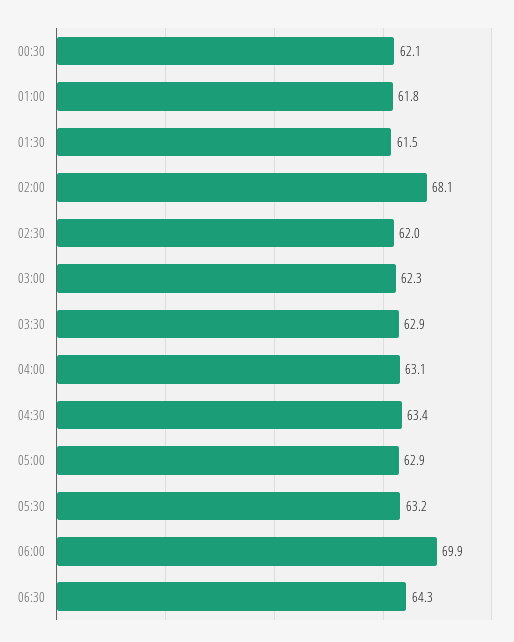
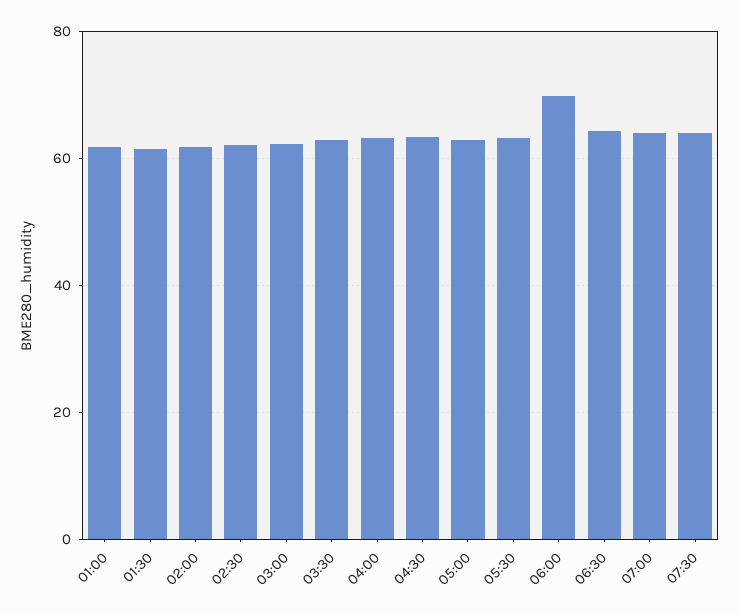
00:30: 62.1 -> none
02:00: 68.1 -> 62
07:00: none -> 64
07:30: none -> 64

